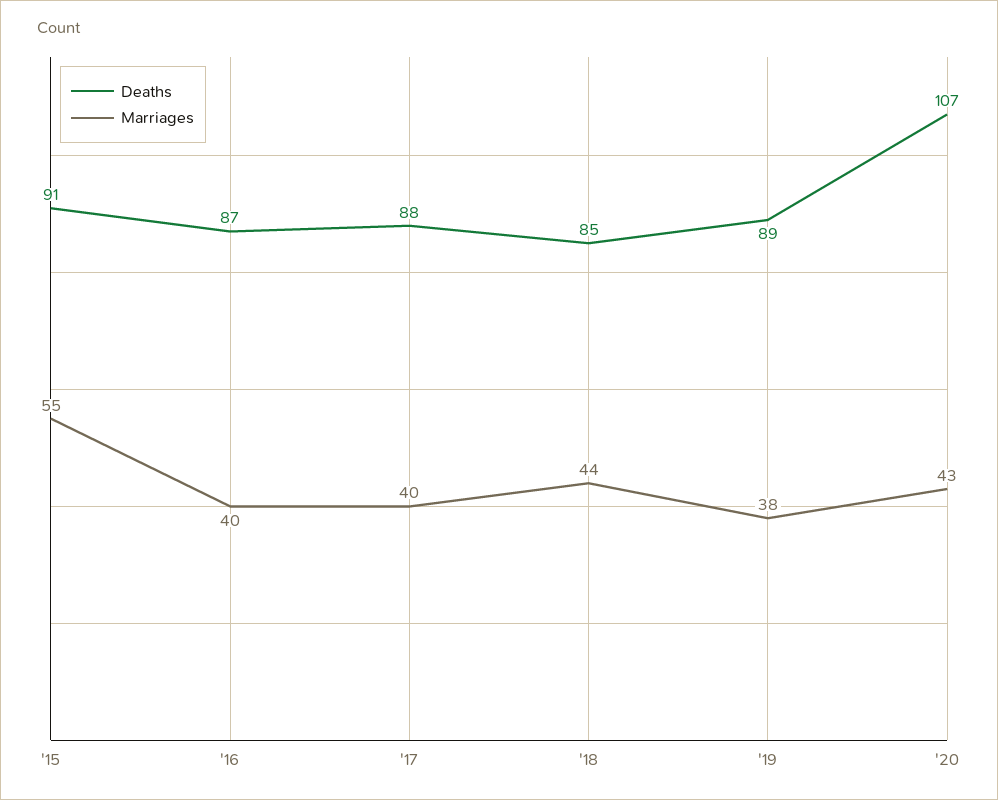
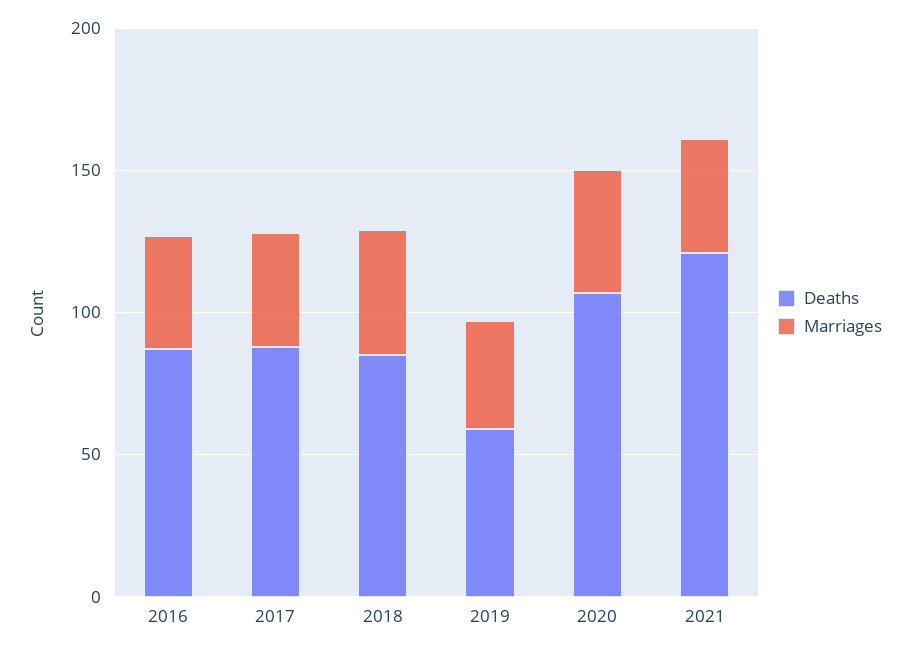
Deaths, '15: 91 -> none
Marriages, '15: 55 -> none
Deaths, '19: 89 -> 60
Deaths, 2021: none -> 120
Marriages, 2021: none -> 40

